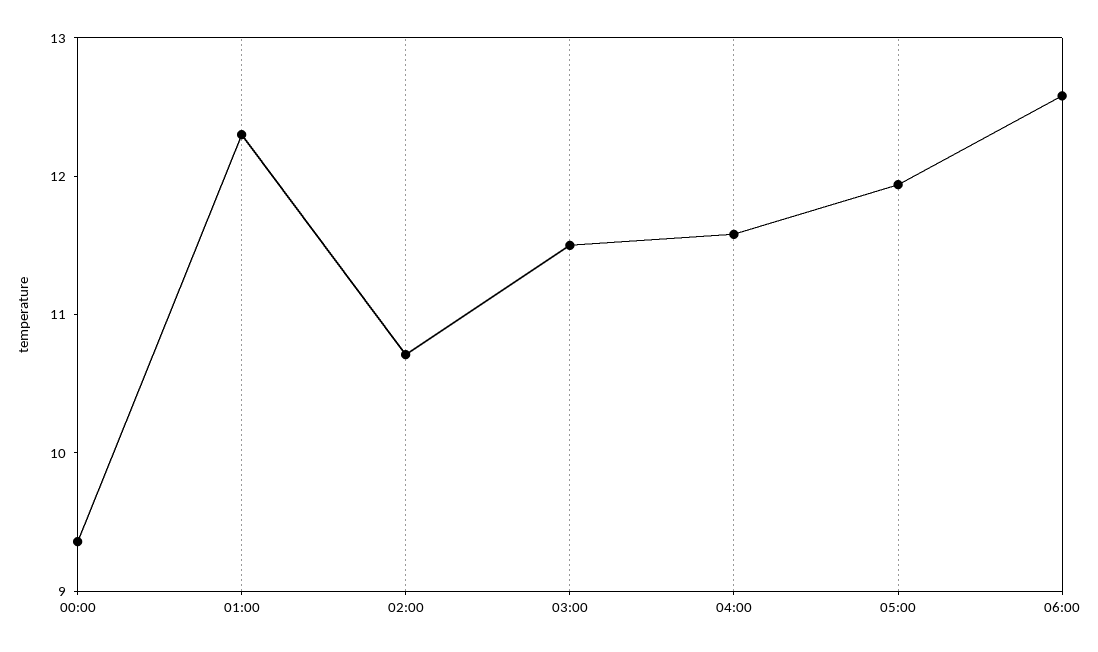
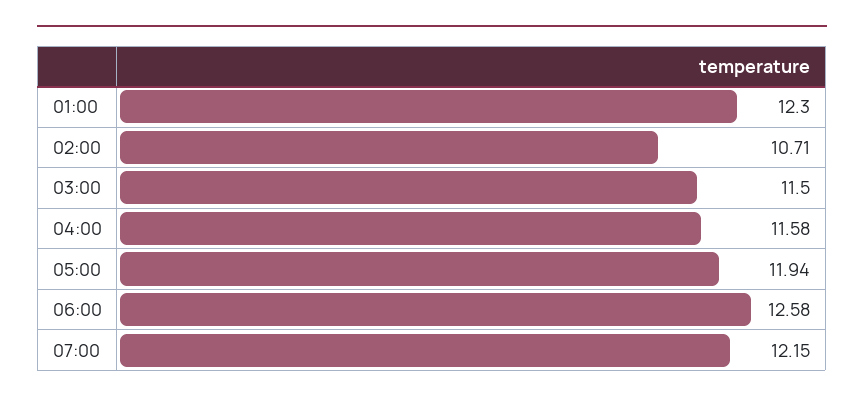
00:00: 9.4 -> none
07:00: none -> 12.15

